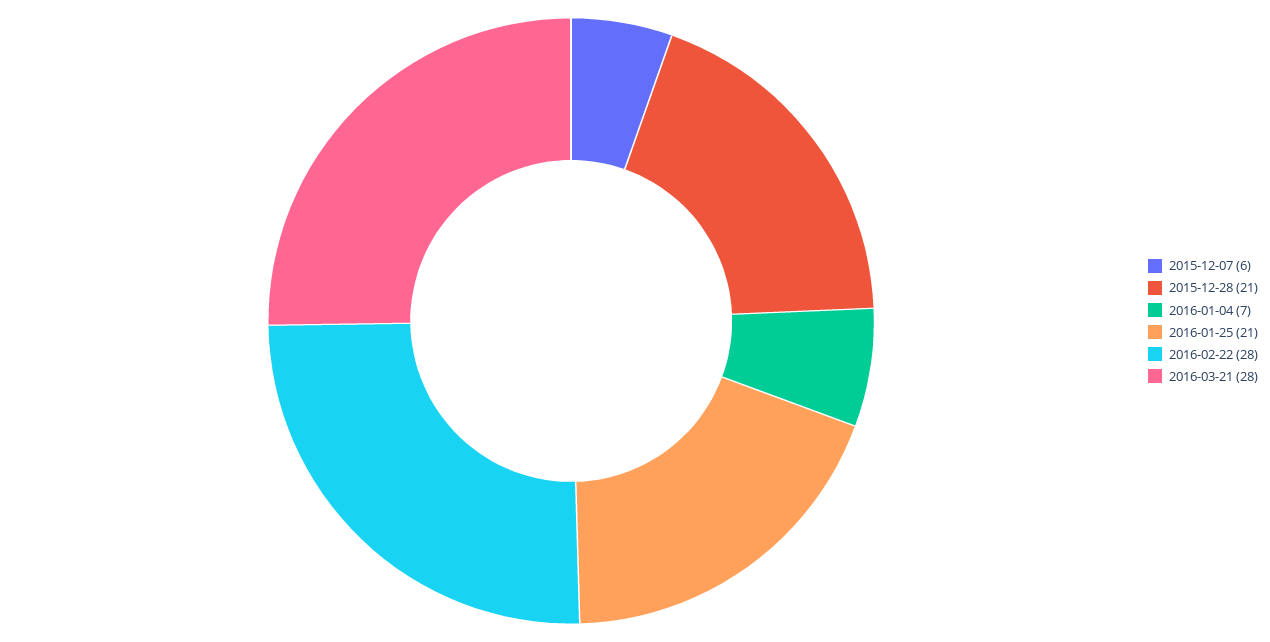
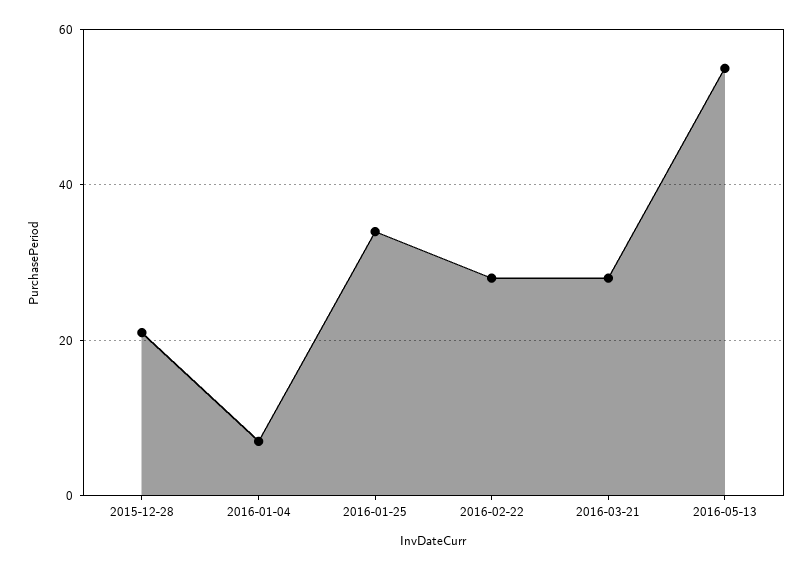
2015-12-07: 6 -> none
2016-01-25: 21 -> 35
2016-05-13: none -> 55

